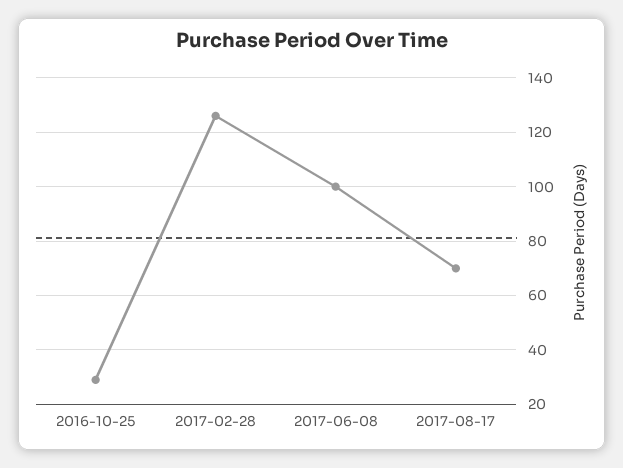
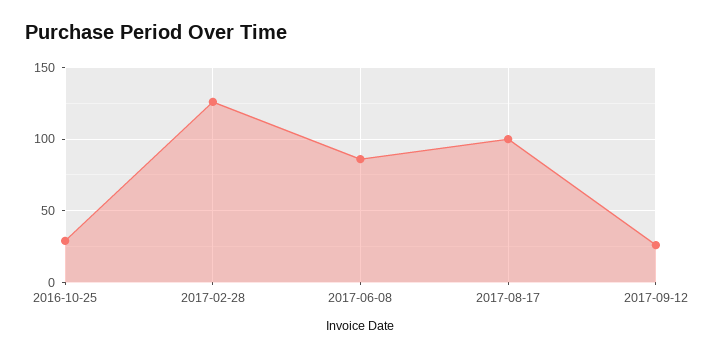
2017-06-08: 100 -> 85
2017-08-17: 70 -> 100
2017-09-12: none -> 25

